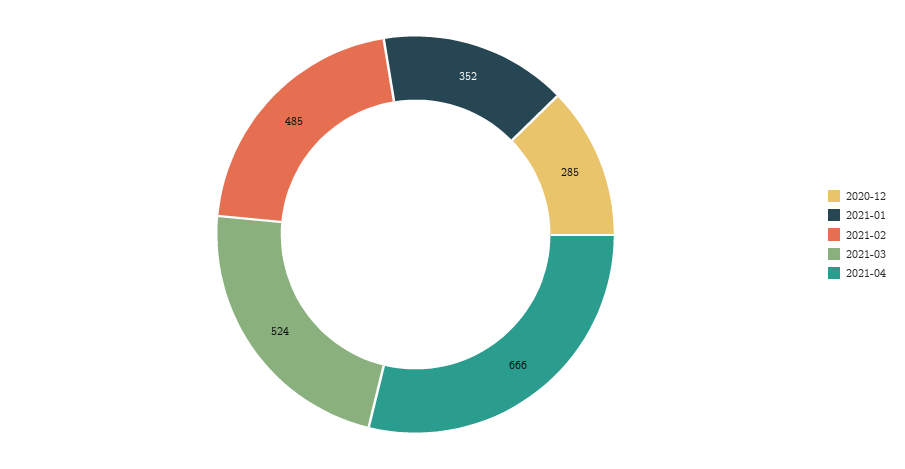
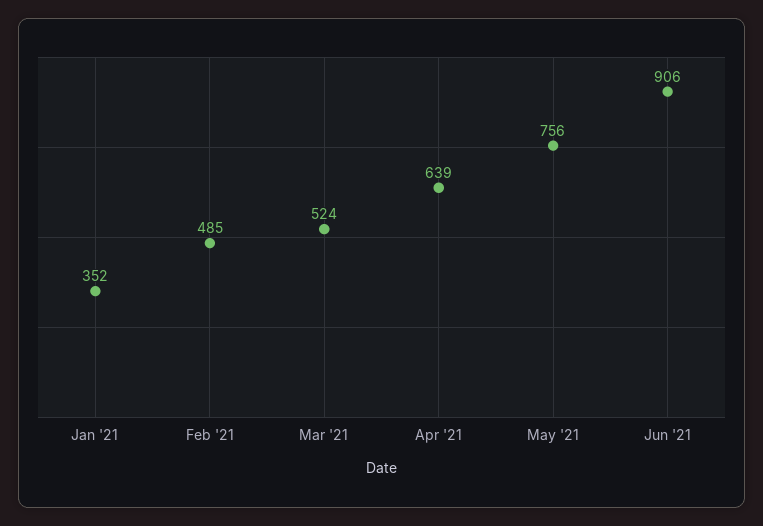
2020-12: 285 -> none
2021-04: 666 -> 639
May '21: none -> 756
Jun '21: none -> 906

